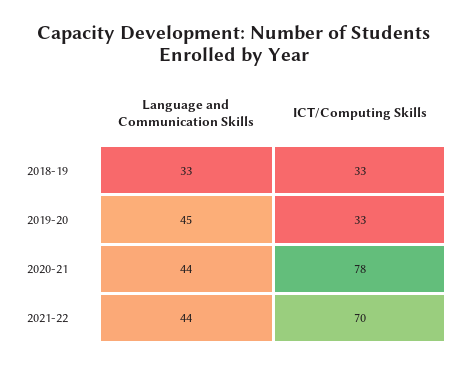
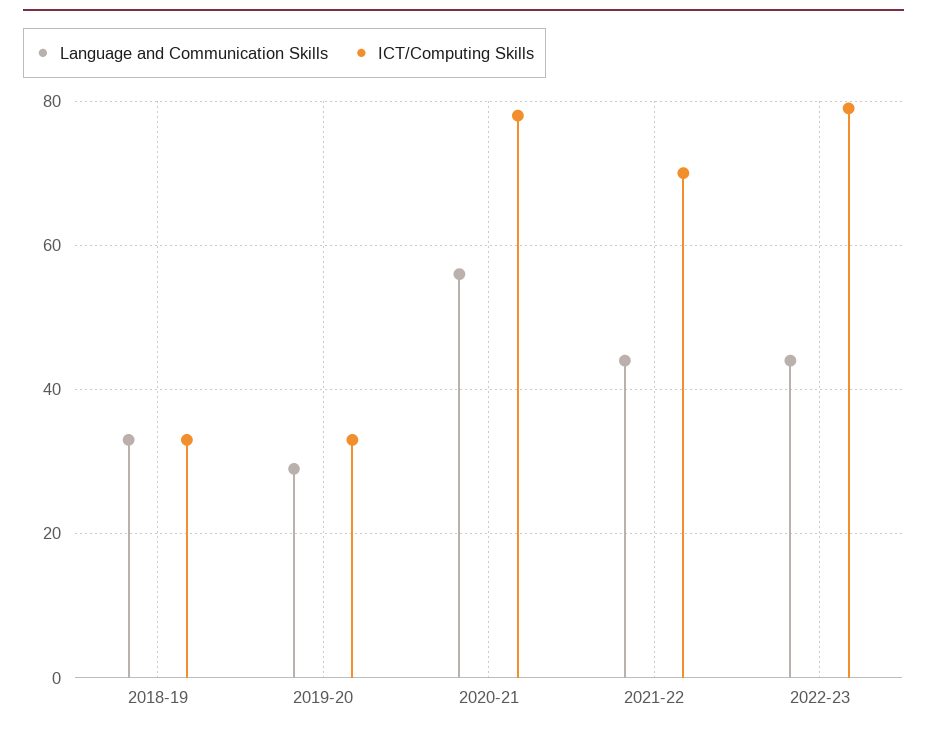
Language and Communication Skills, 2019-20: 45 -> 30
Language and Communication Skills, 2020-21: 44 -> 55
Language and Communication Skills, 2022-23: none -> 45
ICT/Computing Skills, 2022-23: none -> 80

